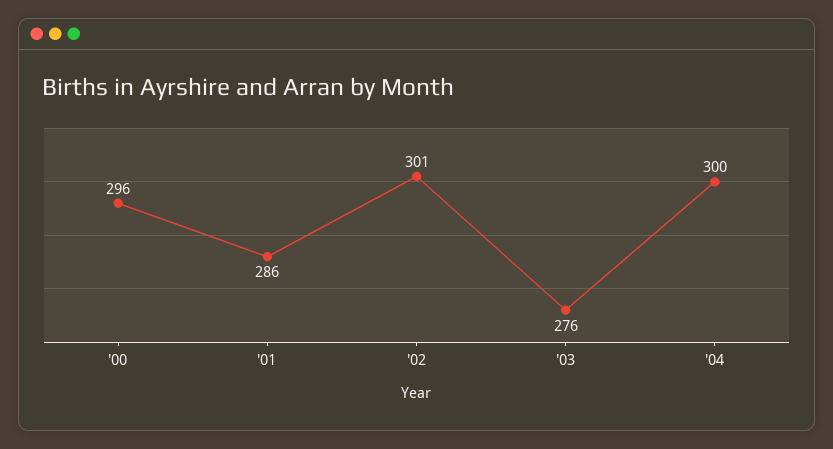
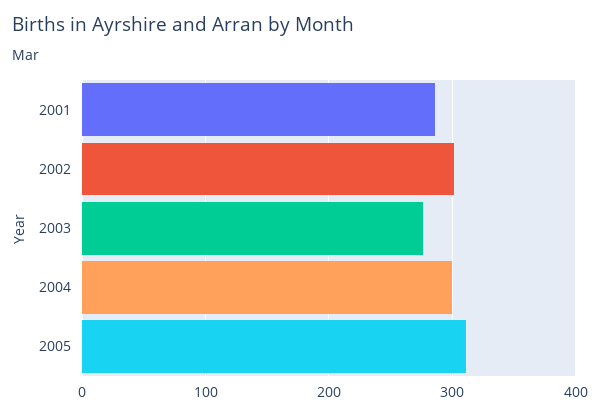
'00: 296 -> none
2005: none -> 310

